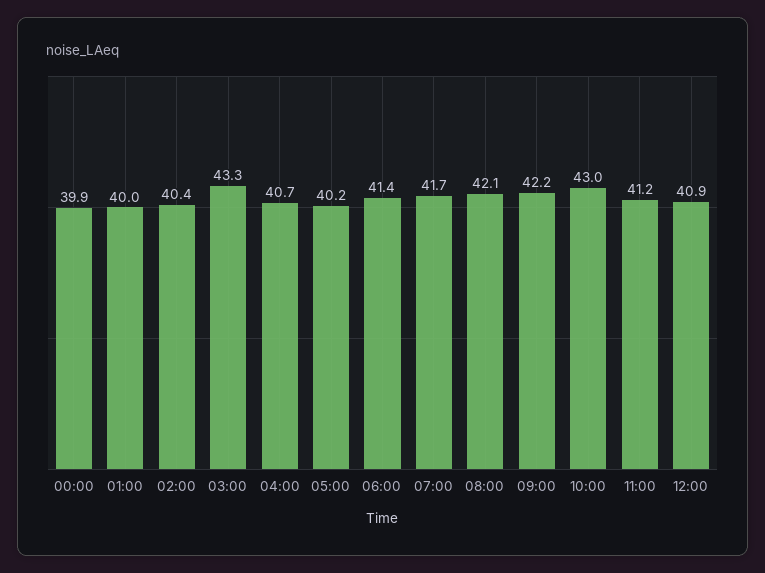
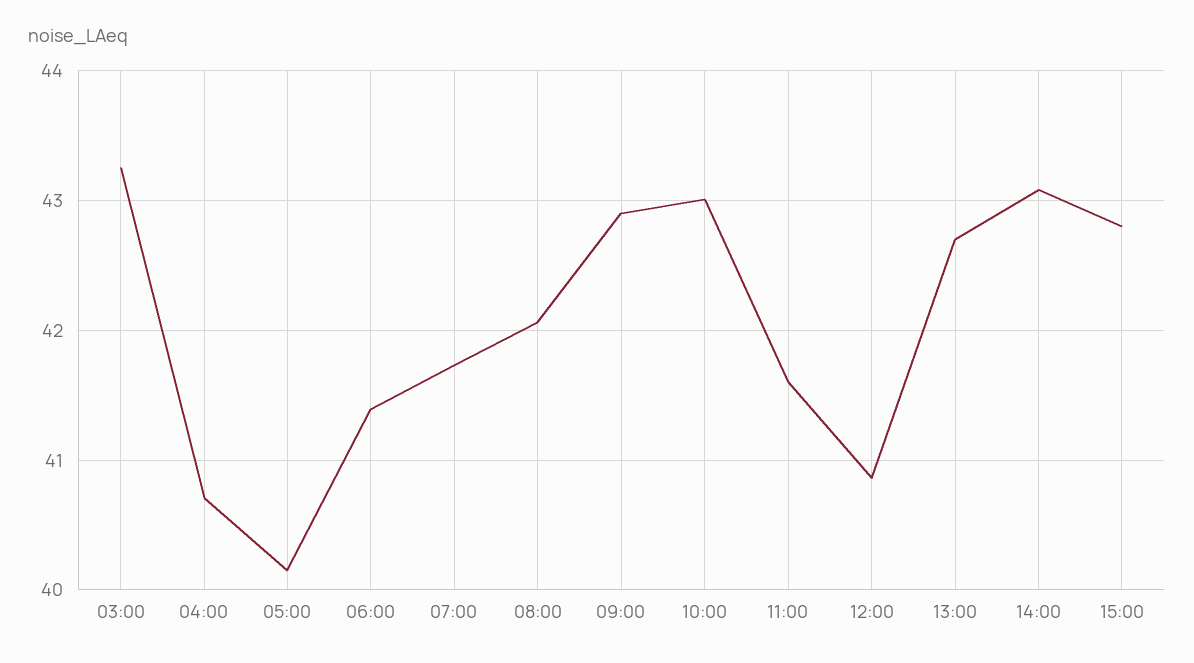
00:00: 39.9 -> none
01:00: 40 -> none
02:00: 40.4 -> none
09:00: 42.2 -> 42.9
11:00: 41.2 -> 41.6
13:00: none -> 42.7
14:00: none -> 43.1
15:00: none -> 42.8

